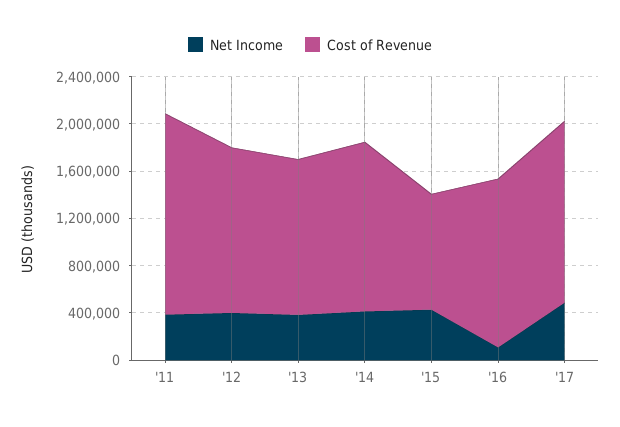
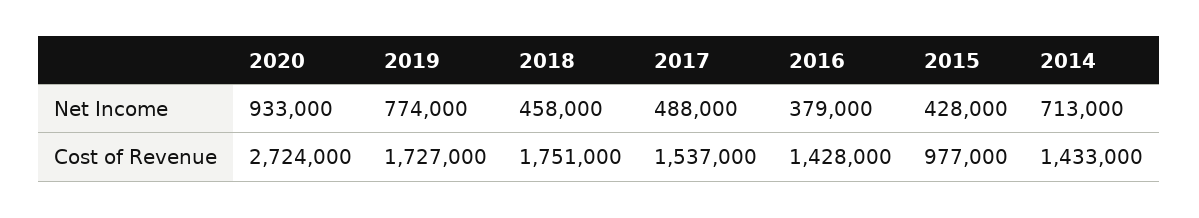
Net Income, '11: 400000 -> none
Cost of Revenue, '11: 1700000 -> none
Net Income, '12: 400000 -> none
Cost of Revenue, '12: 1400000 -> none
Net Income, '13: 400000 -> none
Cost of Revenue, '13: 1300000 -> none
Net Income, '14: 400000 -> 713000
Net Income, '16: 100000 -> 379000
Net Income, 2020: none -> 933000
Net Income, 2019: none -> 774000
Net Income, 2018: none -> 458000
Cost of Revenue, 2020: none -> 2724000
Cost of Revenue, 2019: none -> 1727000
Cost of Revenue, 2018: none -> 1751000

